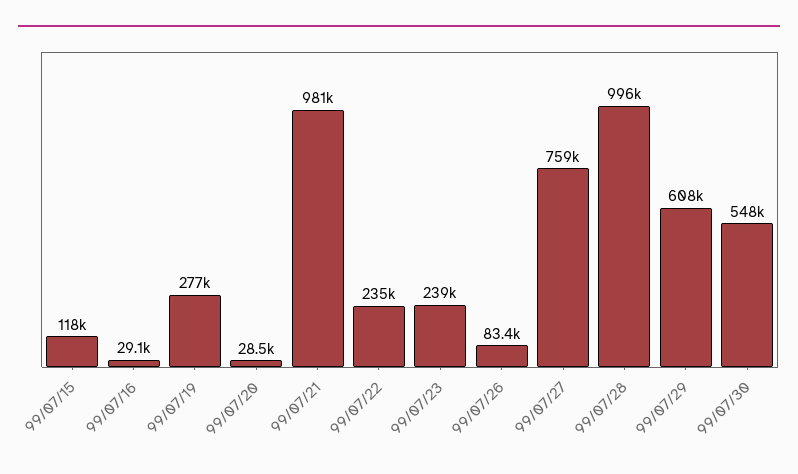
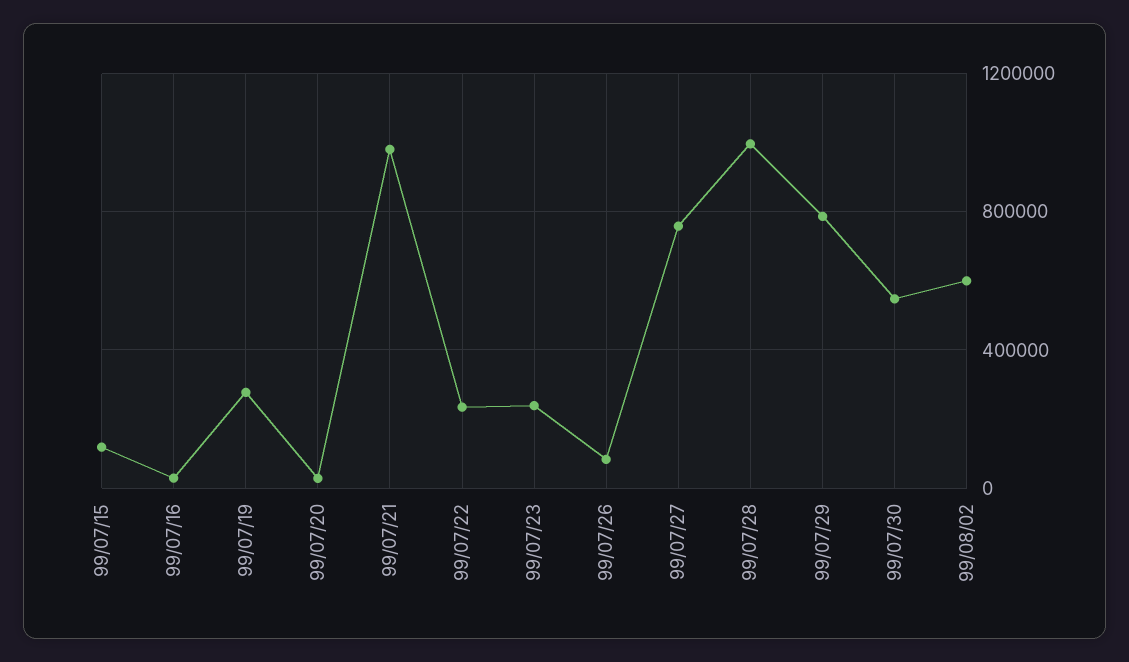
99/07/29: 608000 -> 800000
99/08/02: none -> 600000

